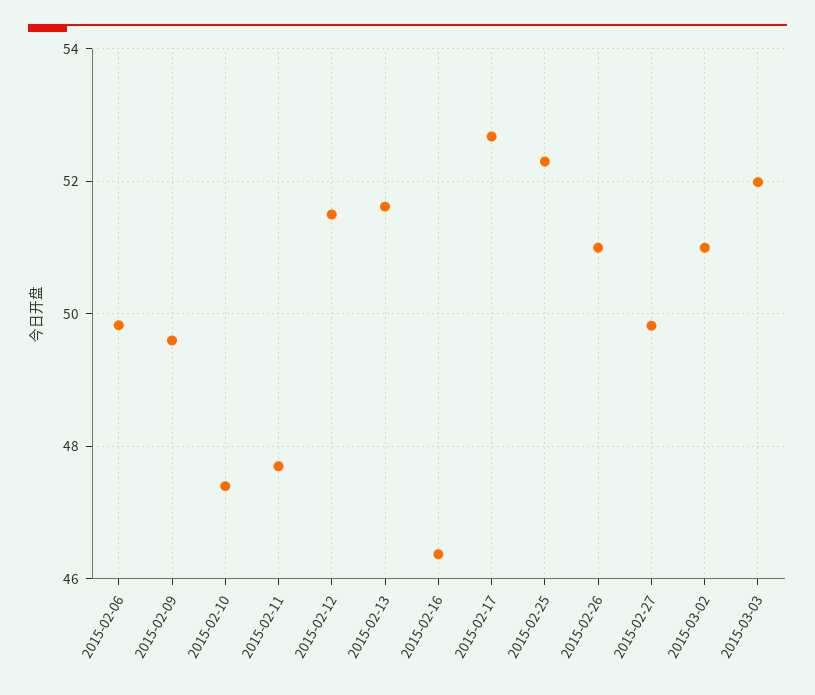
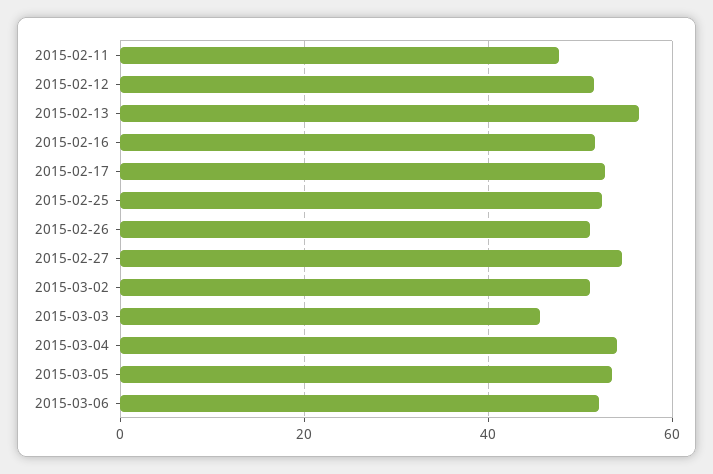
2015-02-06: 49.8 -> none
2015-02-09: 49.6 -> none
2015-02-10: 47.4 -> none
2015-02-13: 51.6 -> 56
2015-02-16: 46.4 -> 52
2015-02-27: 49.8 -> 54
2015-03-03: 52 -> 46
2015-03-04: none -> 54
2015-03-05: none -> 54
2015-03-06: none -> 52

